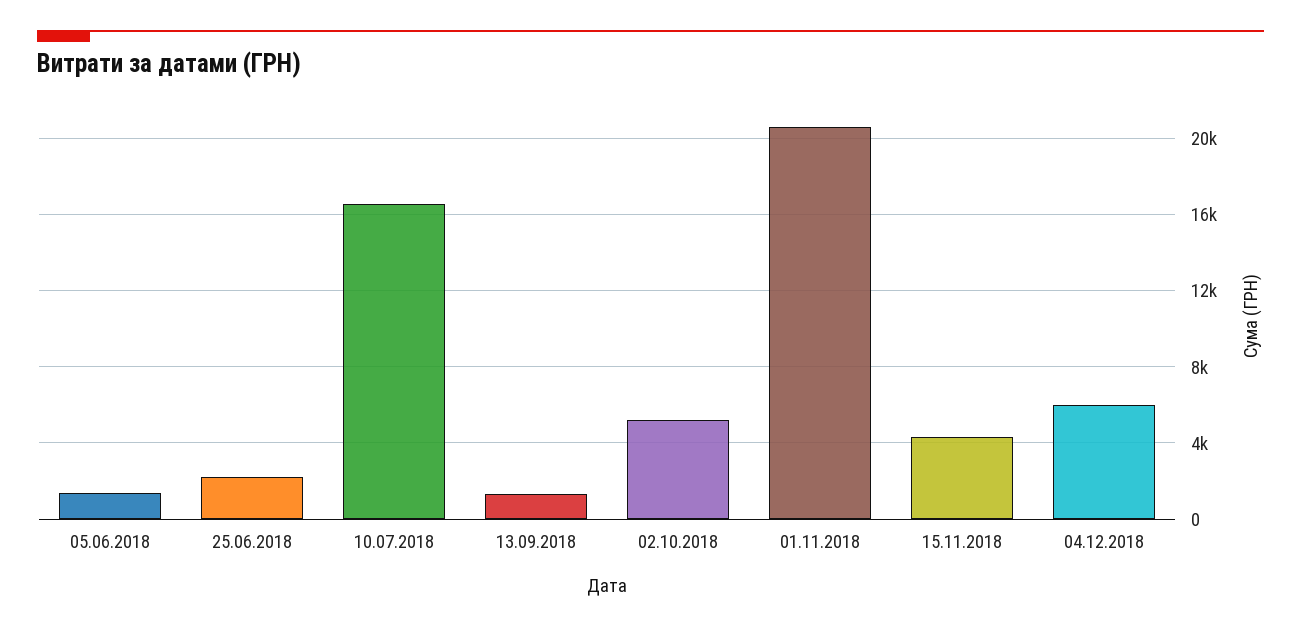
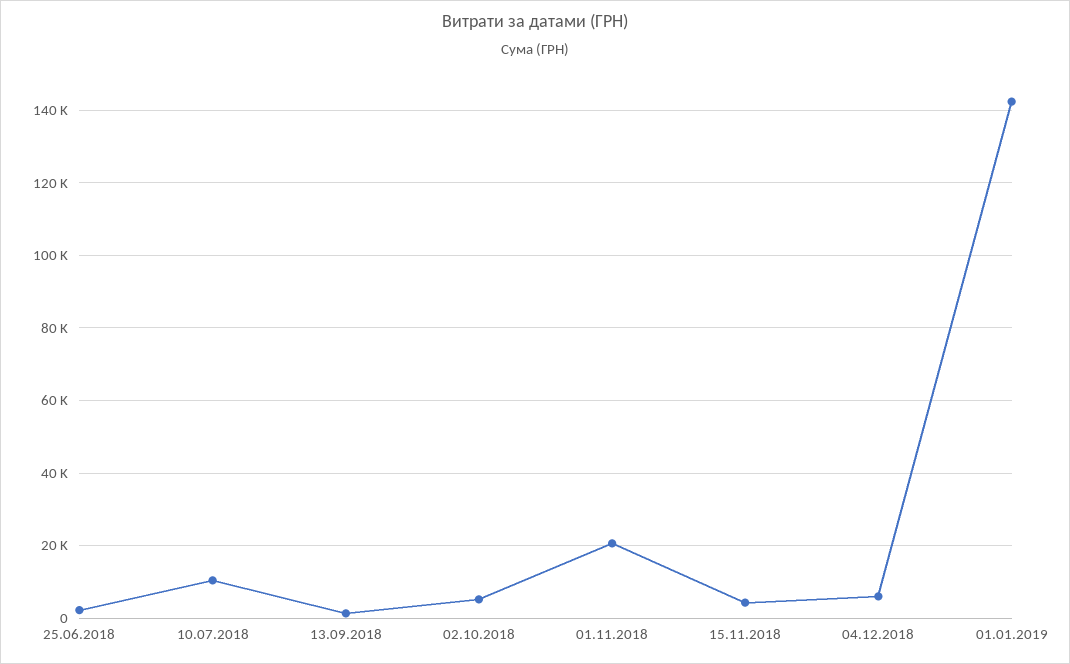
05.06.2018: 1500 -> none
10.07.2018: 16500 -> 10000
01.01.2019: none -> 142000

